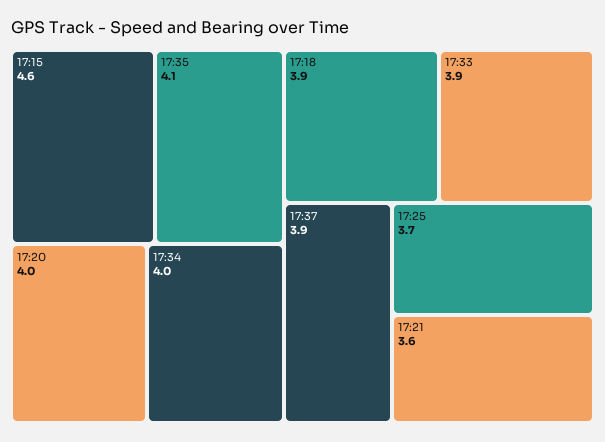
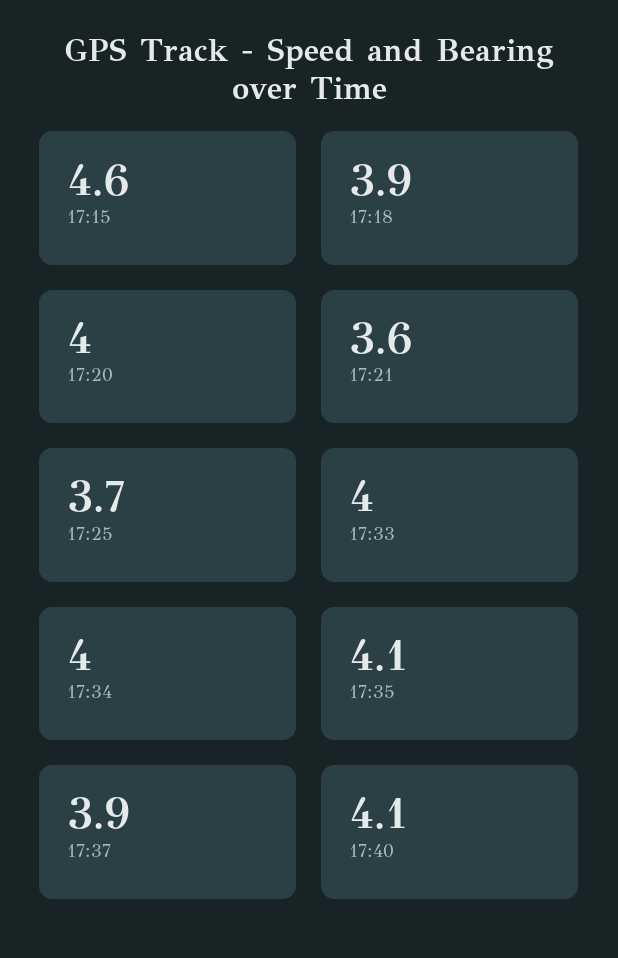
17:33: 3.9 -> 4
17:40: none -> 4.1

